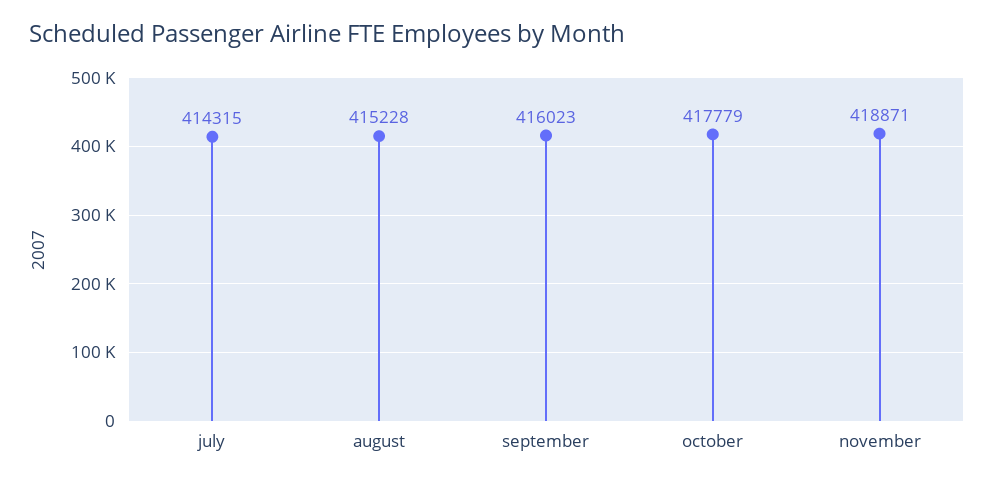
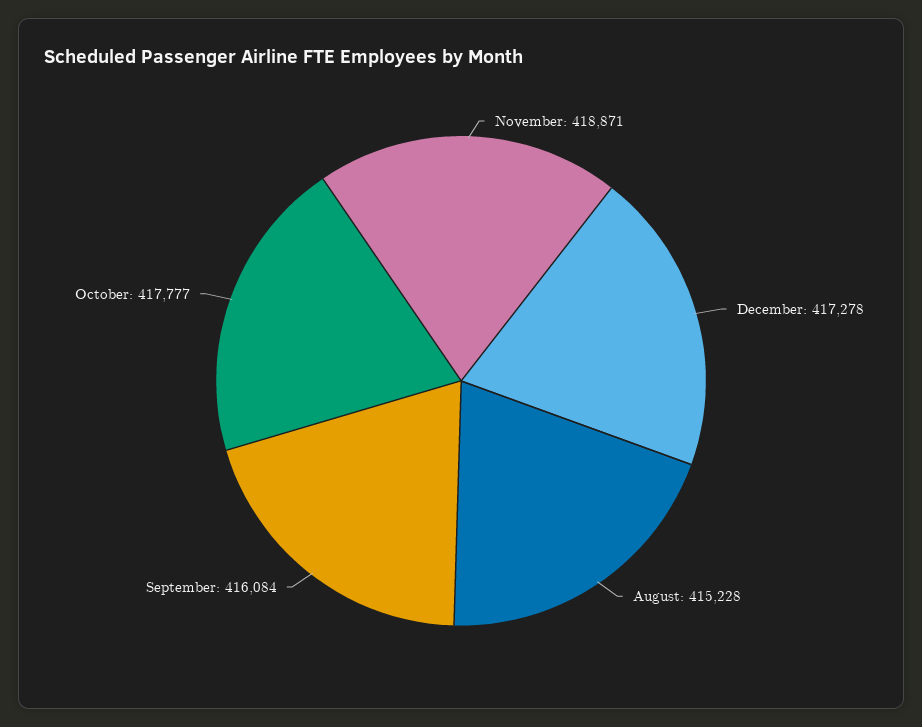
july: 414315 -> none
september: 416023 -> 416084
october: 417779 -> 417777
December: none -> 417278

